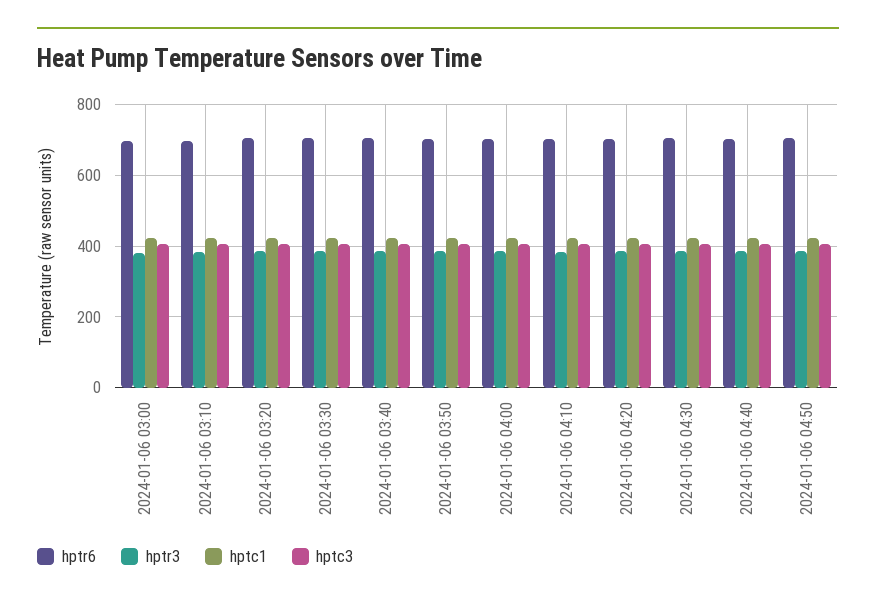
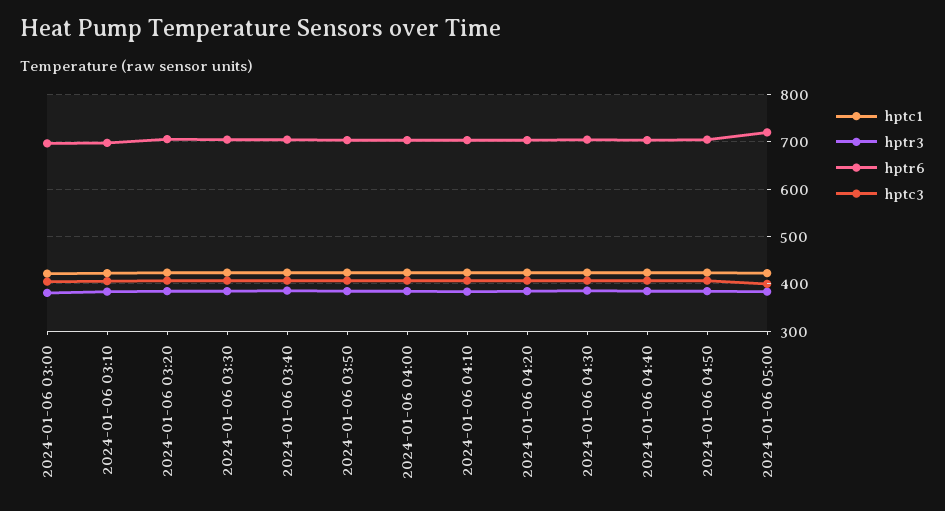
hptc1, 2024-01-06 05:00: none -> 420
hptr3, 2024-01-06 05:00: none -> 380
hptr6, 2024-01-06 05:00: none -> 720
hptc3, 2024-01-06 05:00: none -> 400

